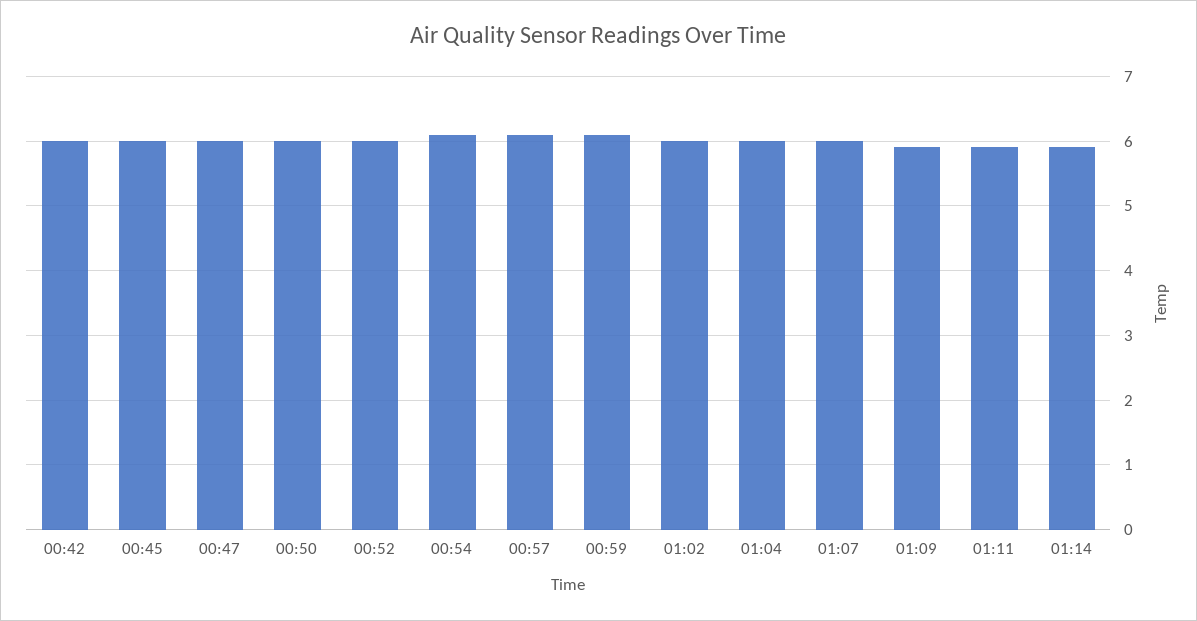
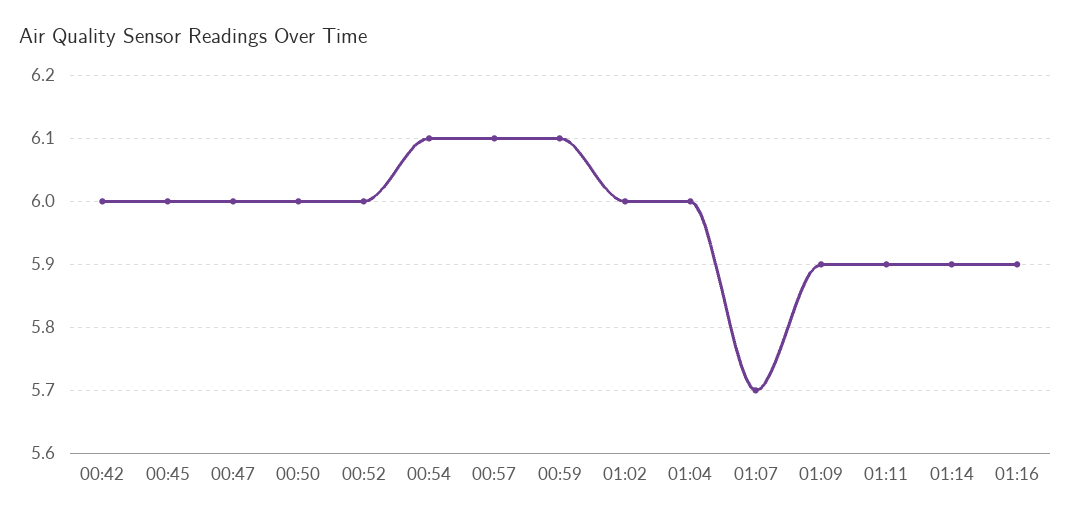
01:07: 6 -> 5.7
01:16: none -> 5.9

